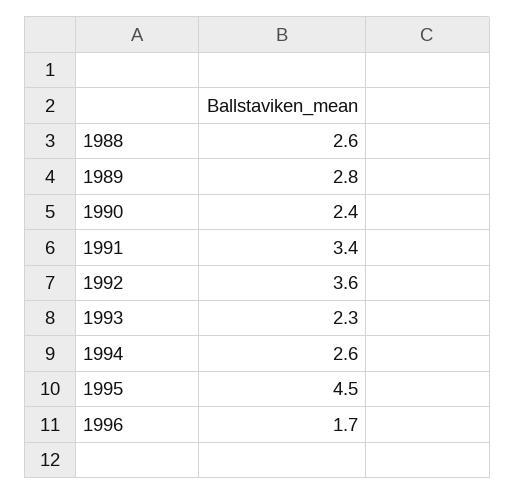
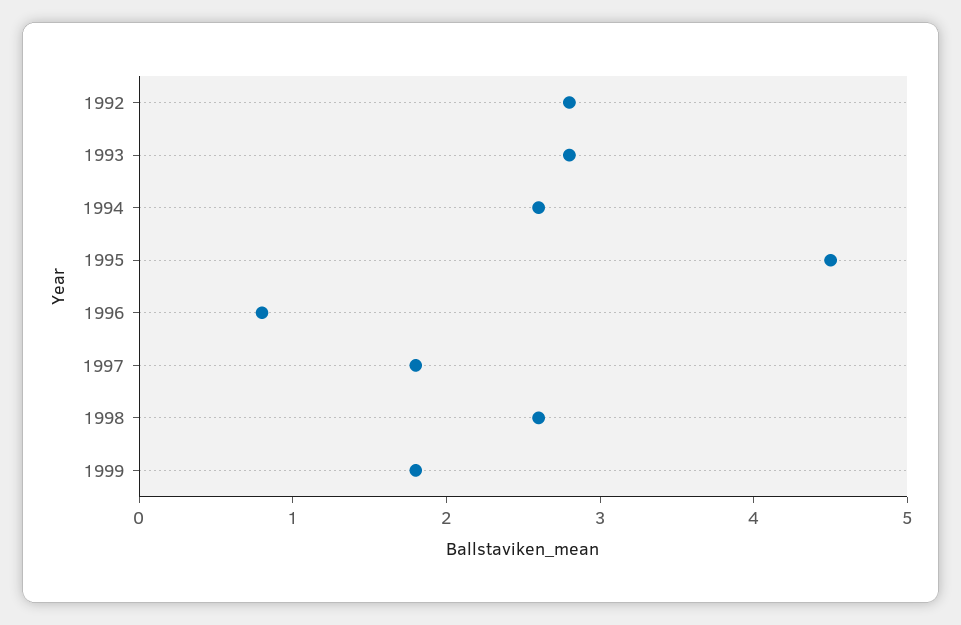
1988: 2.6 -> none
1989: 2.8 -> none
1990: 2.4 -> none
1991: 3.4 -> none
1992: 3.6 -> 2.8
1993: 2.3 -> 2.8
1996: 1.7 -> 0.8
1997: none -> 1.8
1998: none -> 2.6
1999: none -> 1.8

